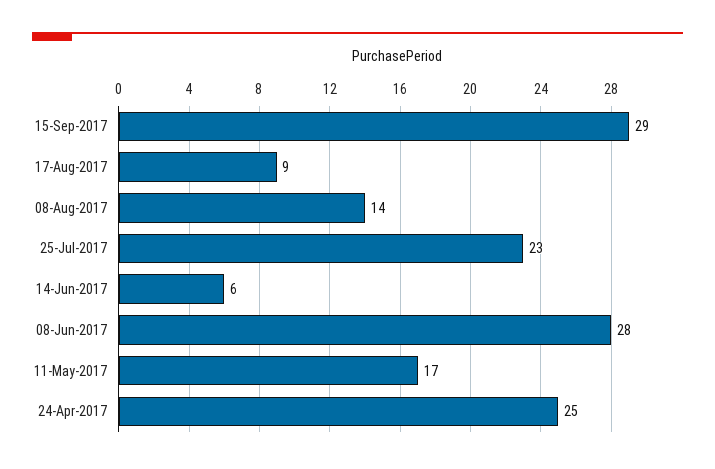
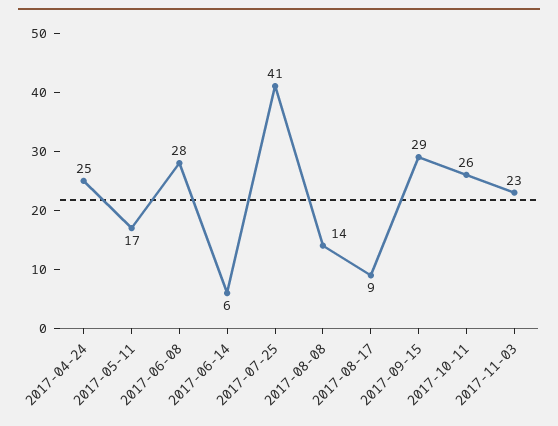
25-Jul-2017: 23 -> 41
2017-10-11: none -> 26
2017-11-03: none -> 23

